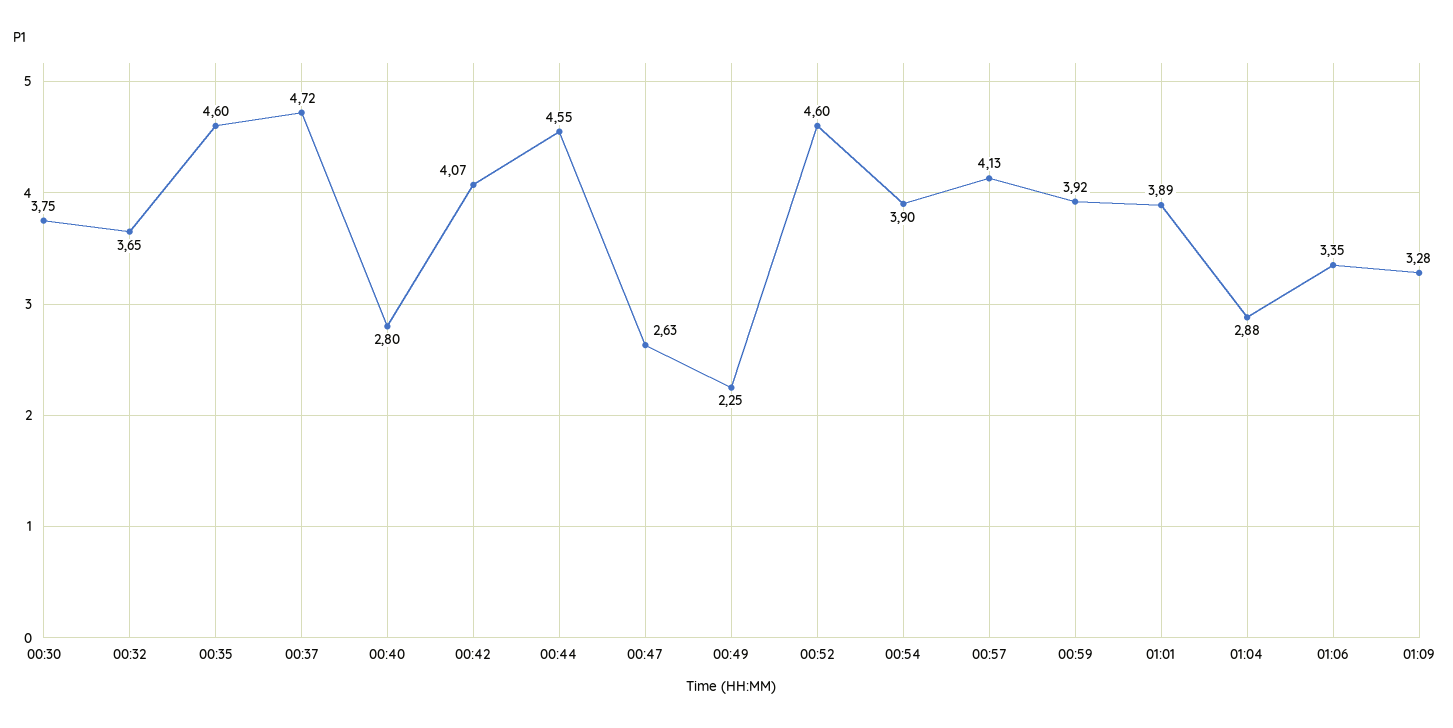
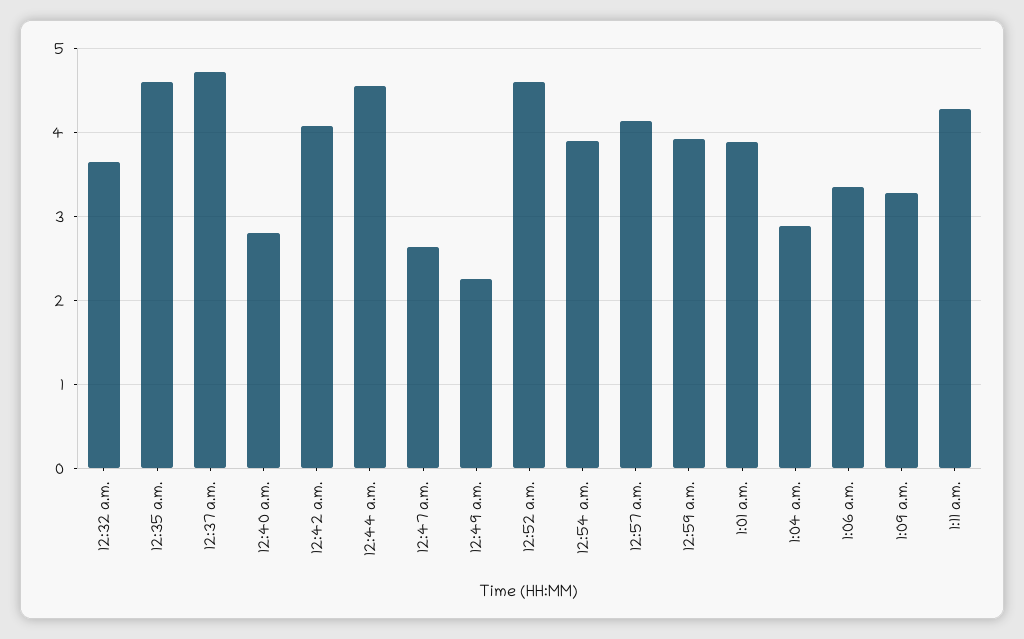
00:30: 3.75 -> none
1:11 a.m.: none -> 4.3

